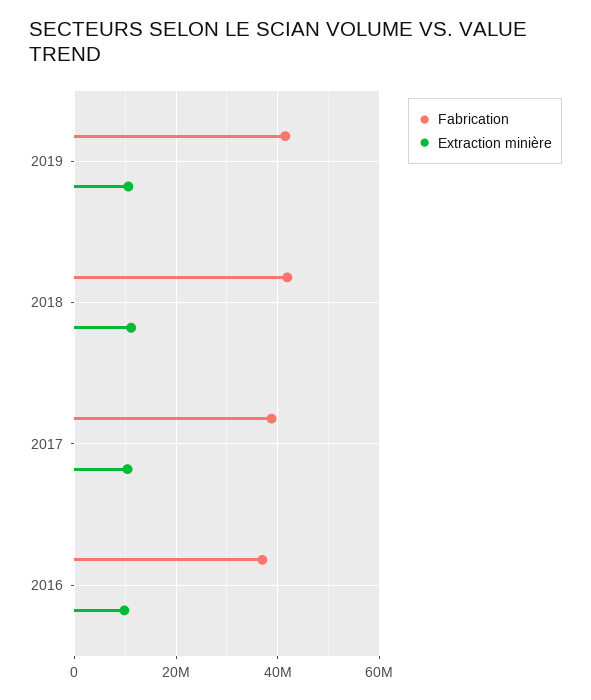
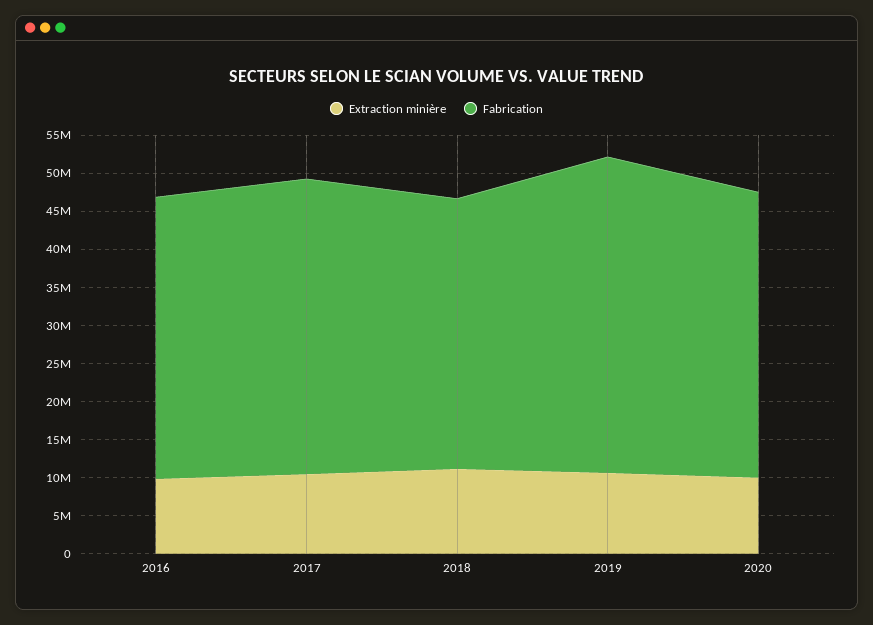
Fabrication, 2018: 42000000 -> 35000000
Extraction minière, 2020: none -> 10000000
Fabrication, 2020: none -> 37500000

